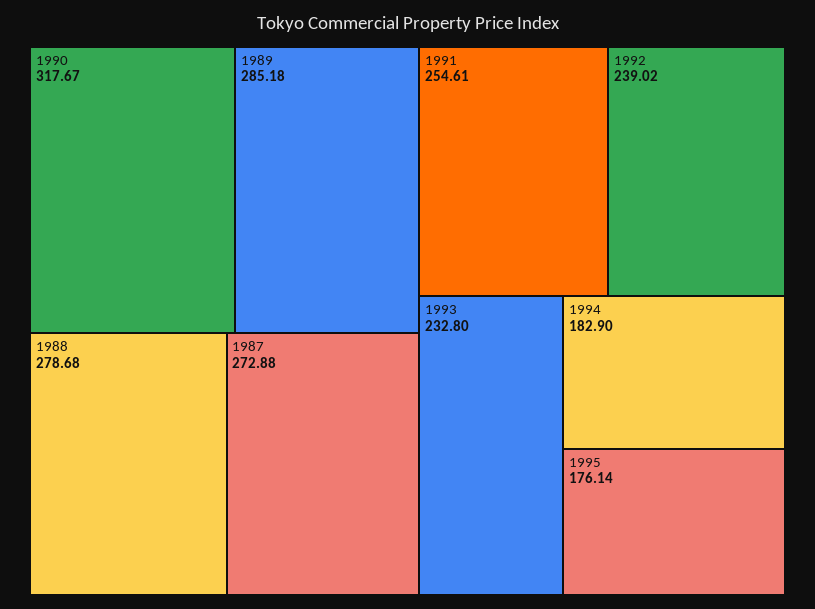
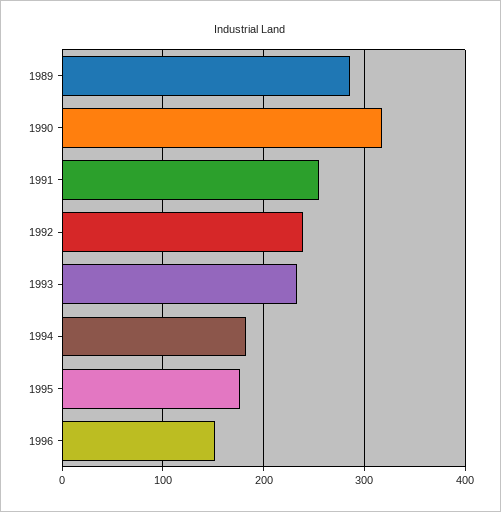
1988: 278.68 -> none
1987: 272.88 -> none
1996: none -> 150

